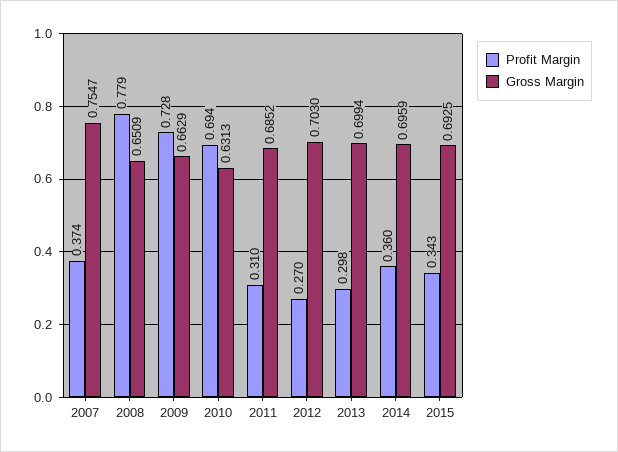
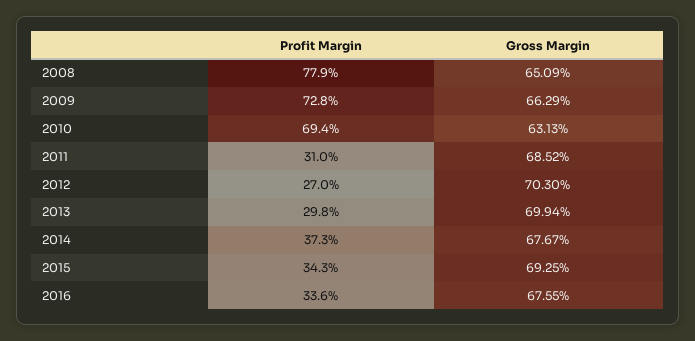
Profit Margin, 2007: 0.374 -> none
Gross Margin, 2007: 0.7547 -> none
Profit Margin, 2014: 0.36 -> 0.373
Gross Margin, 2014: 0.6959 -> 0.6767
Profit Margin, 2016: none -> 0.336
Gross Margin, 2016: none -> 0.6755

